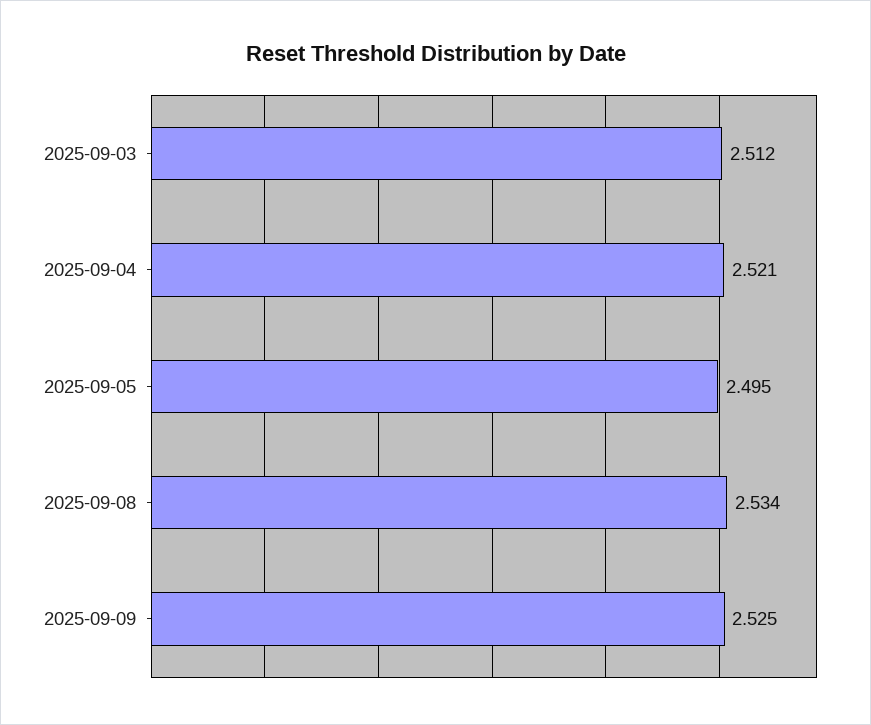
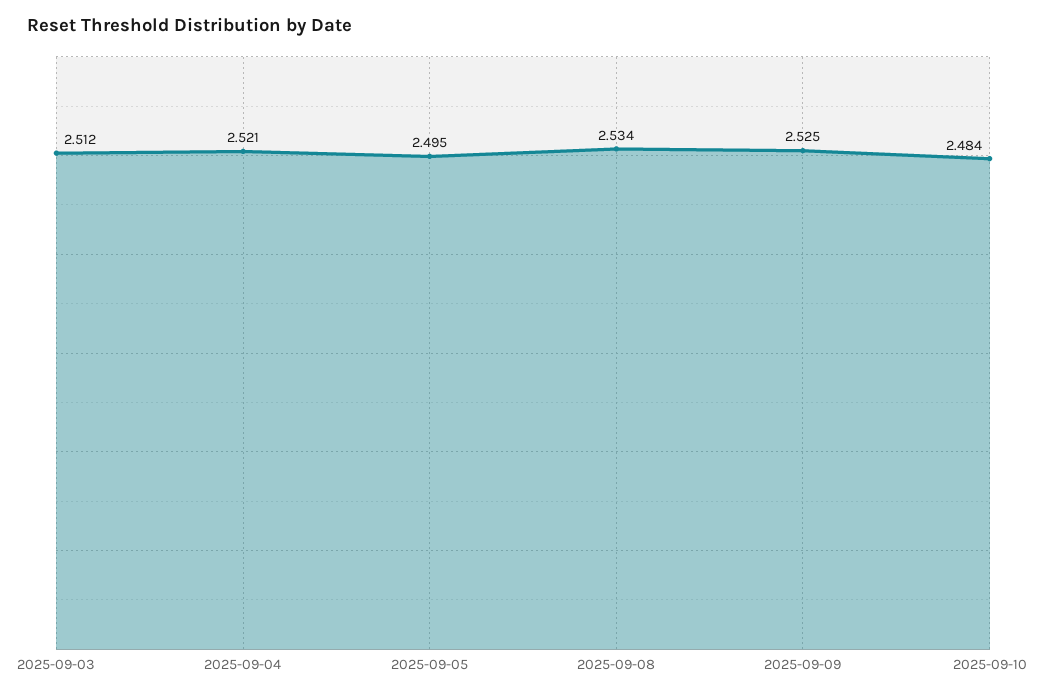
2025-09-10: none -> 2.484

